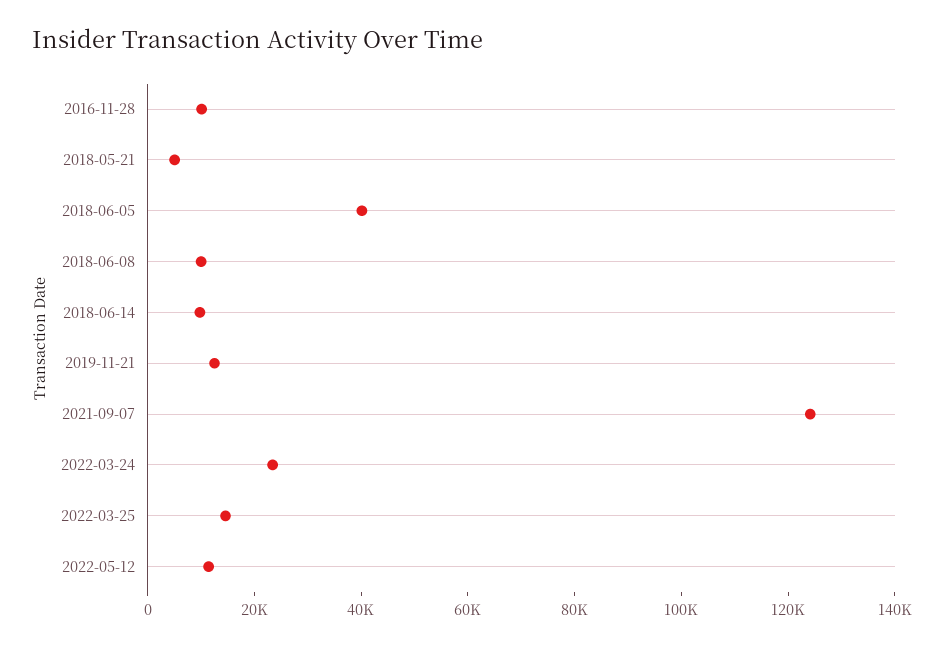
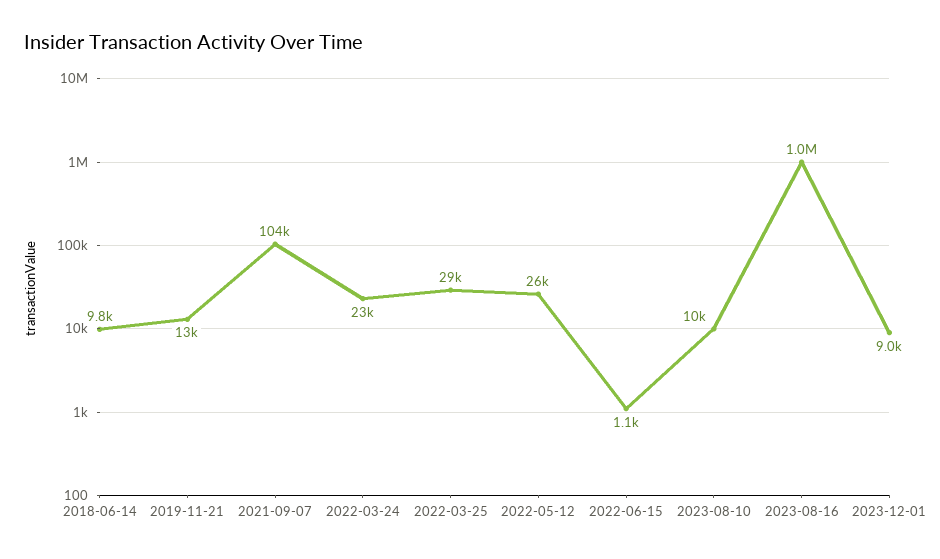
2016-11-28: 10000 -> none
2018-05-21: 5000 -> none
2018-06-05: 40000 -> none
2018-06-08: 10000 -> none
2021-09-07: 125000 -> 104000
2022-03-25: 15000 -> 29000
2022-05-12: 10000 -> 26000
2022-06-15: none -> 1100
2023-08-10: none -> 10000
2023-08-16: none -> 1000000
2023-12-01: none -> 9000

